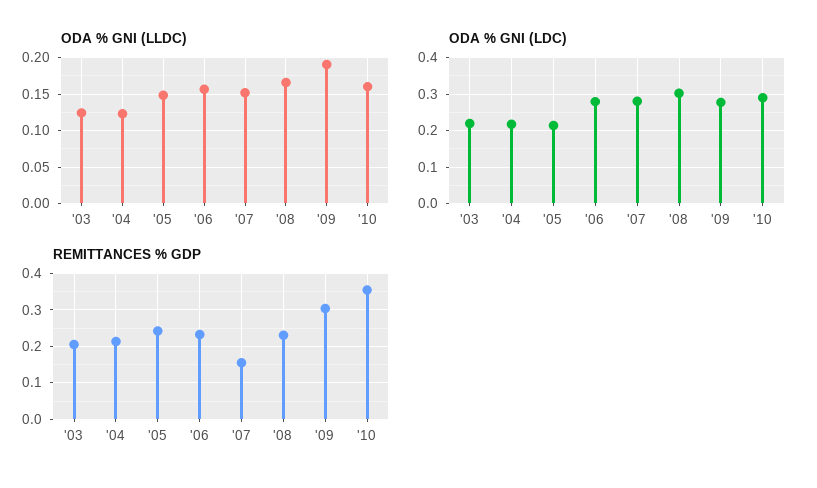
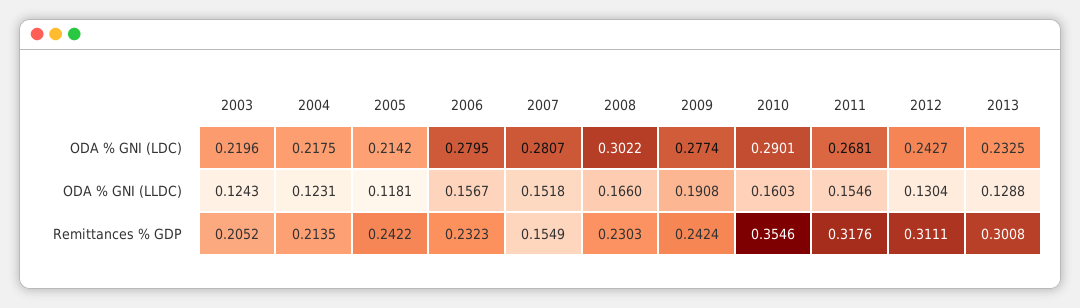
ODA % GNI (LLDC), '05: 0.15 -> 0.1181
REMITTANCES % GDP, '09: 0.3 -> 0.2424
ODA % GNI (LDC), 2011: none -> 0.2681
ODA % GNI (LDC), 2012: none -> 0.2427
ODA % GNI (LDC), 2013: none -> 0.2325
ODA % GNI (LLDC), 2011: none -> 0.1546
ODA % GNI (LLDC), 2012: none -> 0.1304
ODA % GNI (LLDC), 2013: none -> 0.1288
REMITTANCES % GDP, 2011: none -> 0.3176
REMITTANCES % GDP, 2012: none -> 0.3111
REMITTANCES % GDP, 2013: none -> 0.3008

